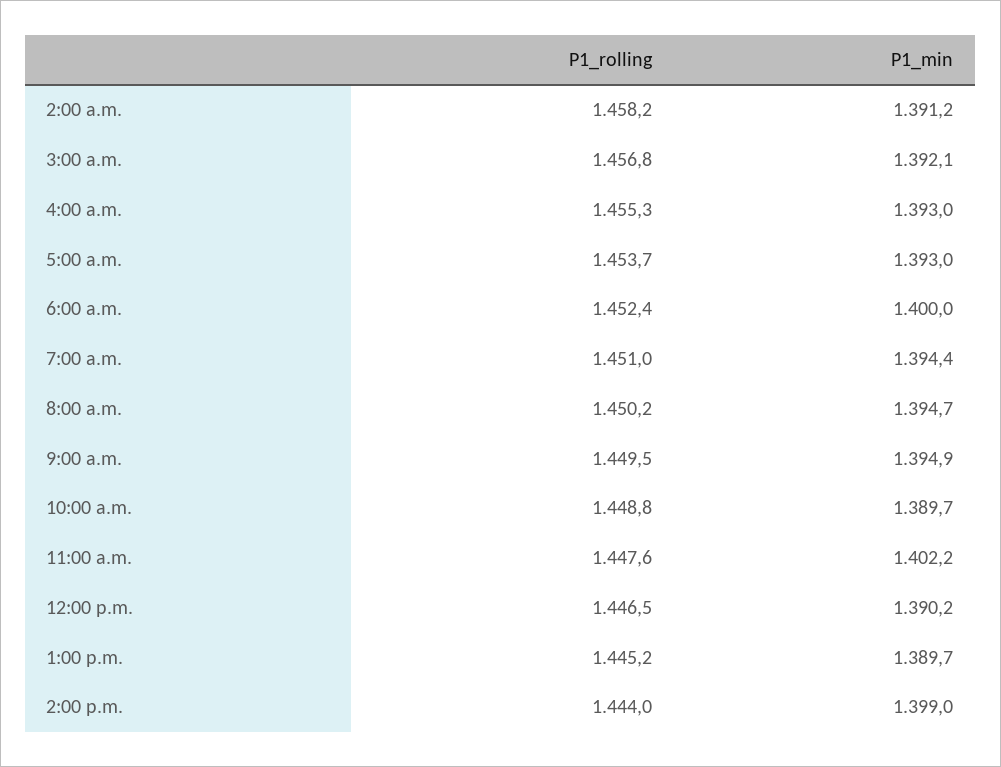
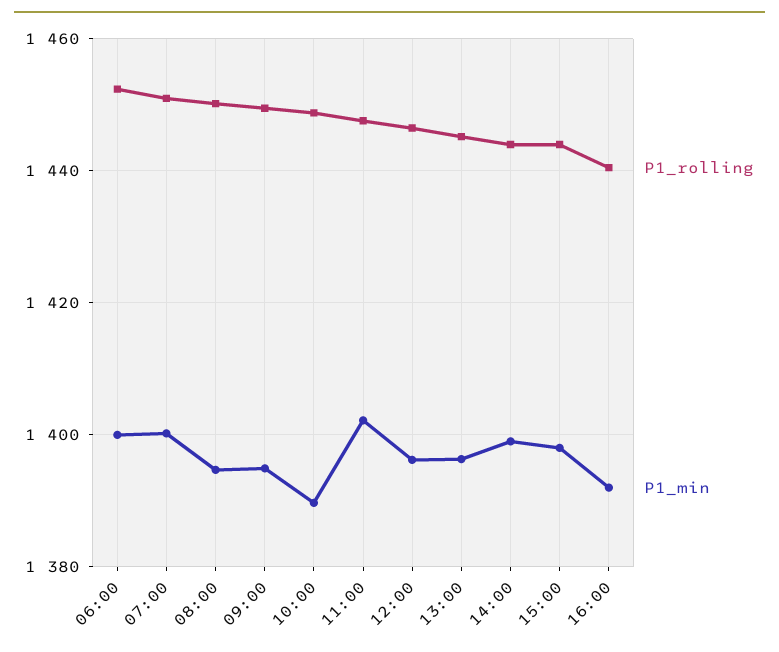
P1_rolling, 2:00 a.m.: 1458.2 -> none
P1_min, 2:00 a.m.: 1391.2 -> none
P1_rolling, 3:00 a.m.: 1456.8 -> none
P1_min, 3:00 a.m.: 1392.1 -> none
P1_rolling, 4:00 a.m.: 1455.3 -> none
P1_min, 4:00 a.m.: 1393 -> none
P1_rolling, 5:00 a.m.: 1453.7 -> none
P1_min, 5:00 a.m.: 1393 -> none
P1_min, 7:00 a.m.: 1394.4 -> 1400
P1_min, 12:00 p.m.: 1390.2 -> 1396
P1_min, 1:00 p.m.: 1389.7 -> 1396
P1_rolling, 15:00: none -> 1444
P1_min, 15:00: none -> 1398
P1_rolling, 16:00: none -> 1440
P1_min, 16:00: none -> 1392

